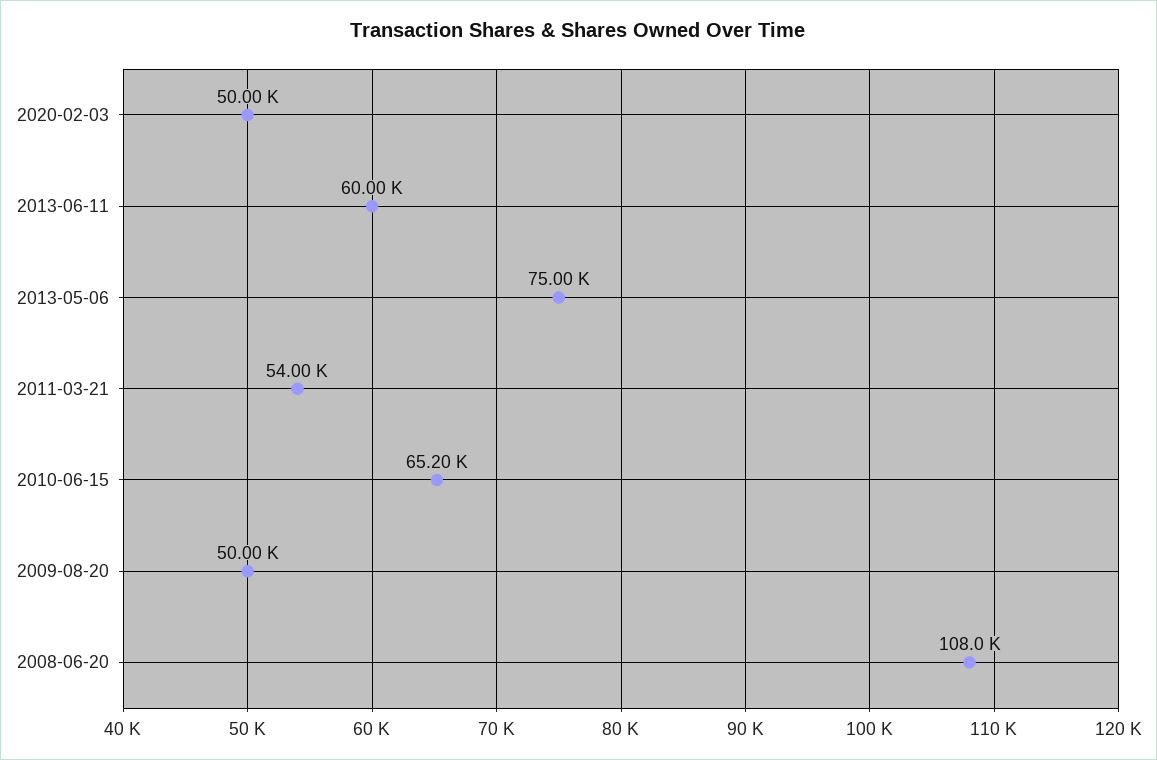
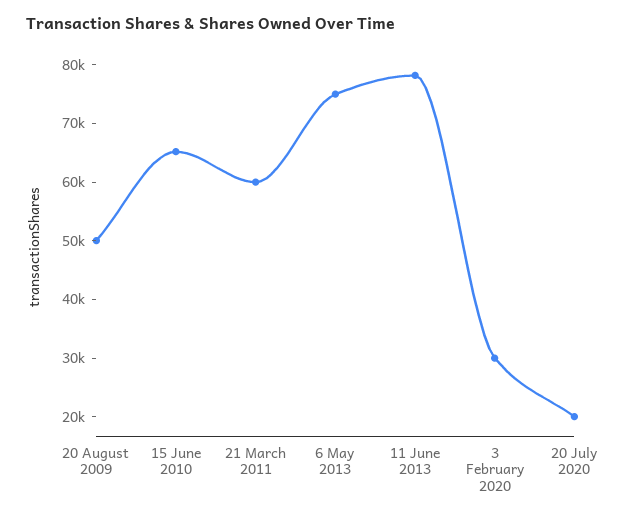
2020-02-03: 50000 -> 30000
2013-06-11: 60000 -> 78000
2011-03-21: 54000 -> 60000
2008-06-20: 108000 -> none
20 July 2020: none -> 20000

